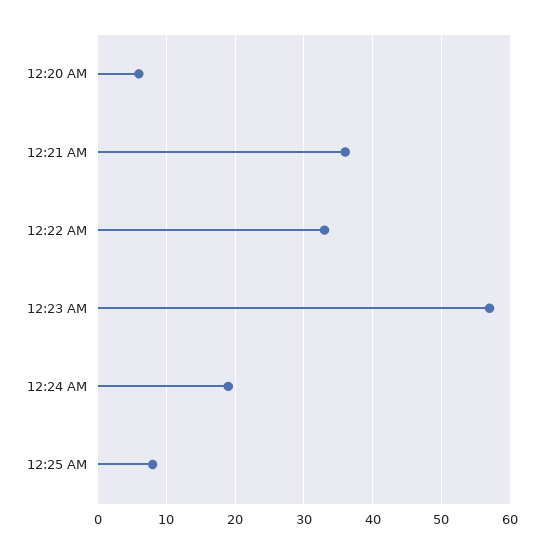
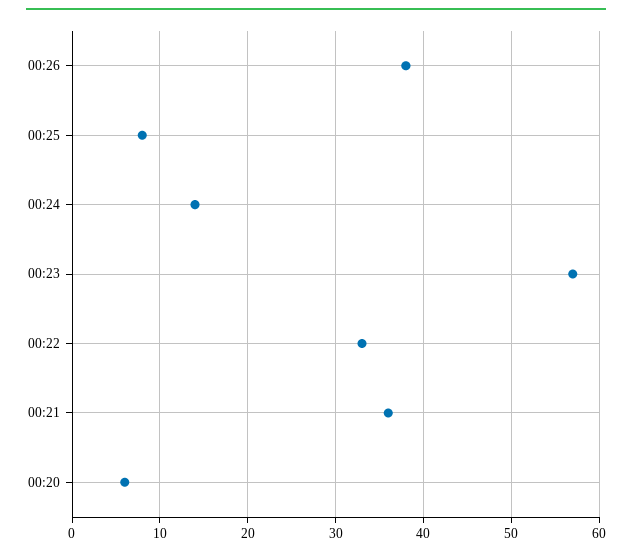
12:24 AM: 19 -> 14
00:26: none -> 38

